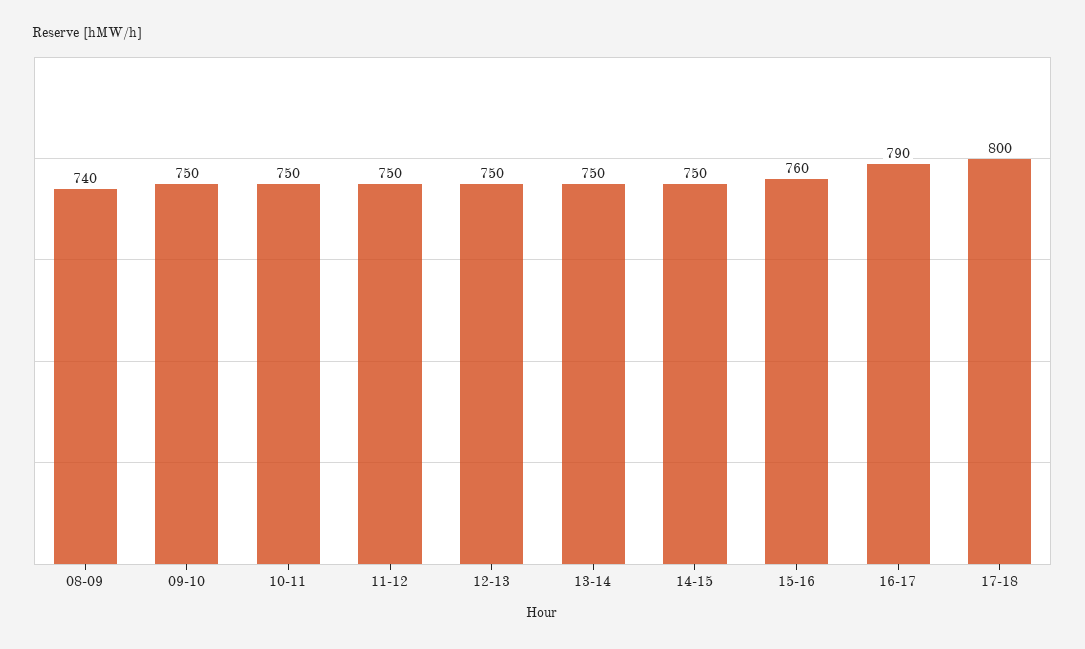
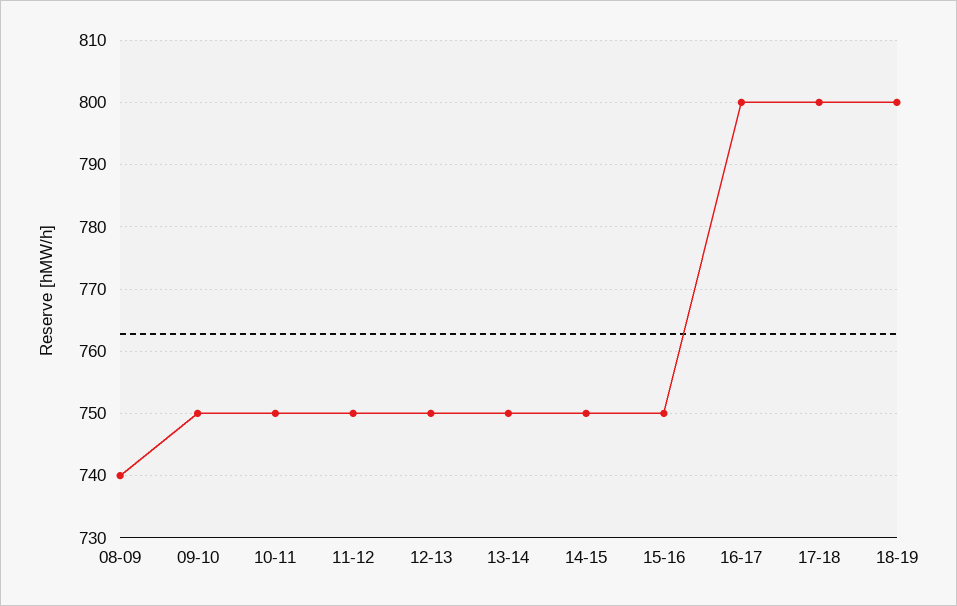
15-16: 760 -> 750
16-17: 790 -> 800
18-19: none -> 800

